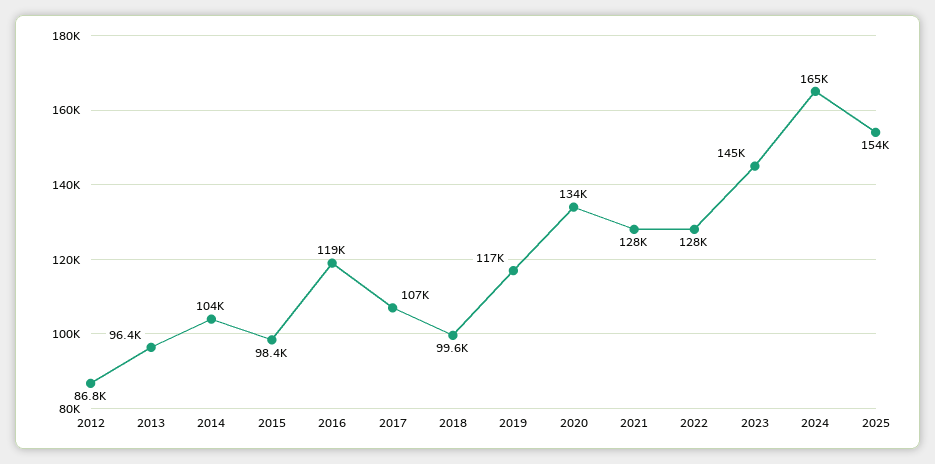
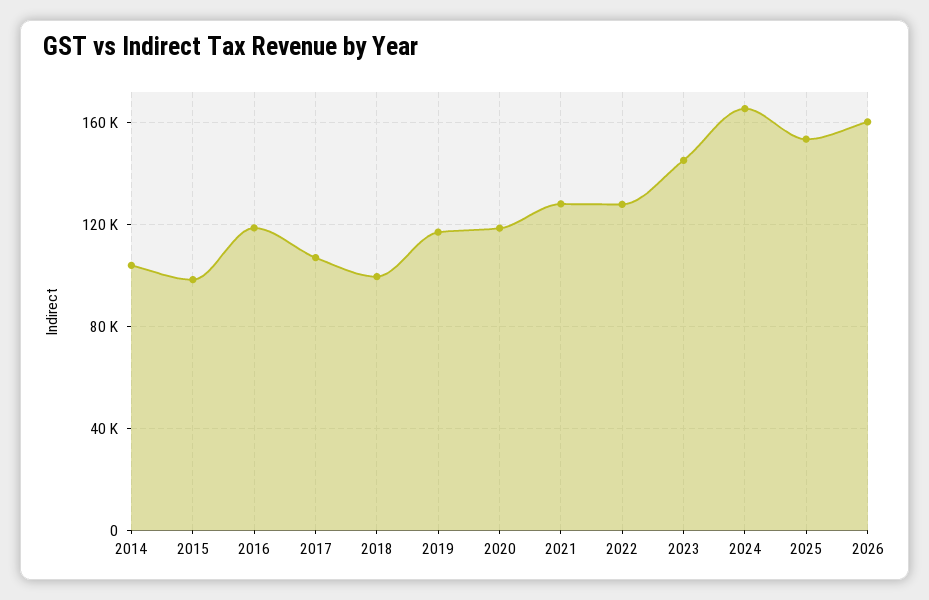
2012: 86800 -> none
2013: 96400 -> none
2020: 134000 -> 120000
2026: none -> 160000

